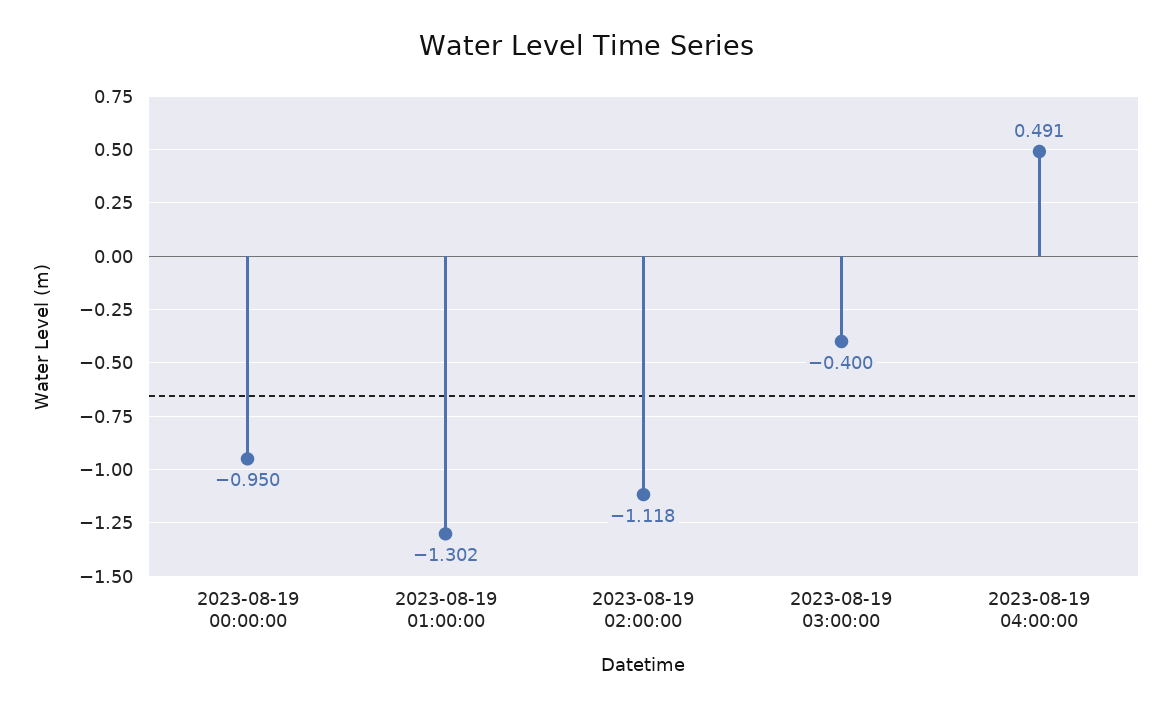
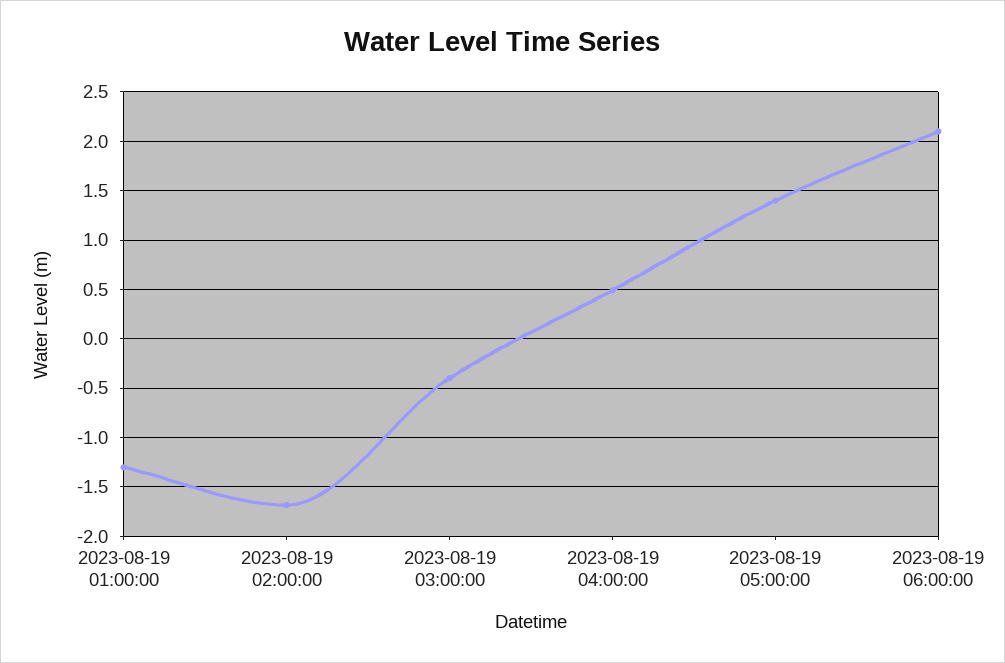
2023-08-19 00:00:00: -0.95 -> none
2023-08-19 02:00:00: -1.118 -> -1.7
2023-08-19 05:00:00: none -> 1.4
2023-08-19 06:00:00: none -> 2.1

